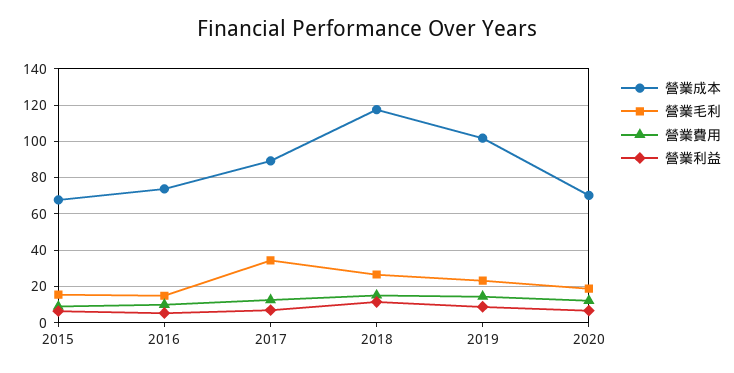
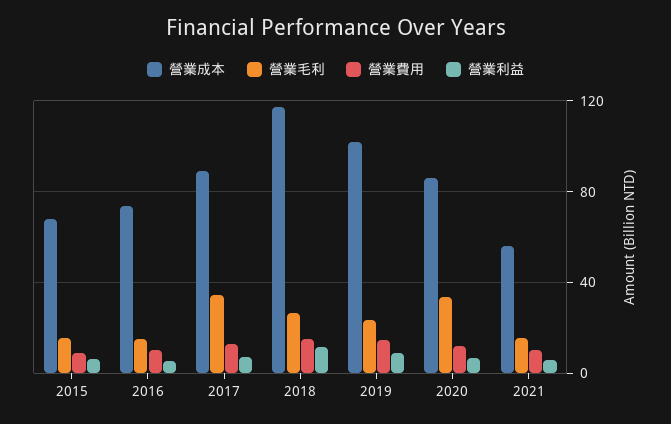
營業成本, 2020: 70 -> 85
營業毛利, 2020: 20 -> 35
營業成本, 2021: none -> 55
營業毛利, 2021: none -> 15
營業費用, 2021: none -> 10
營業利益, 2021: none -> 5

